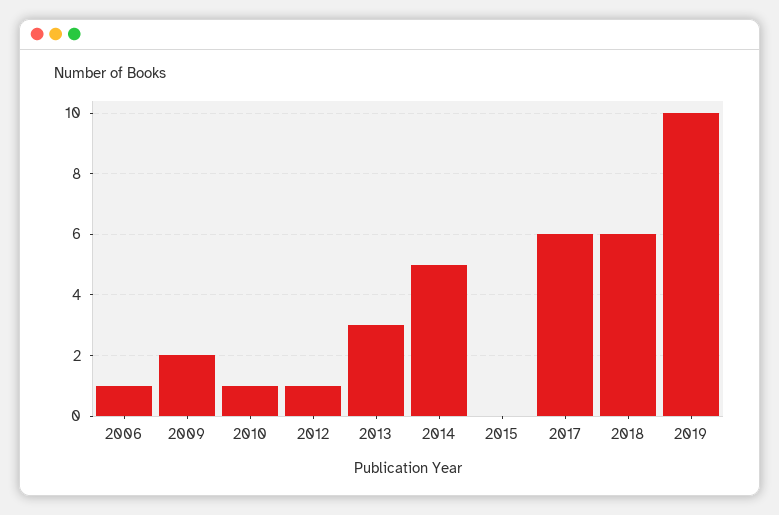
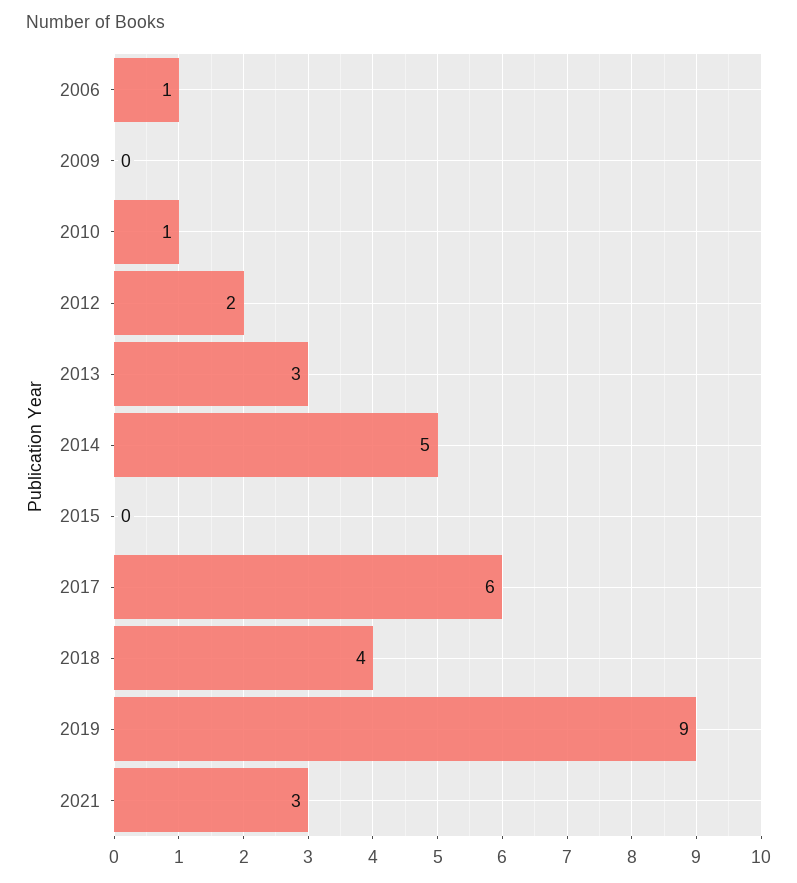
2009: 2 -> 0
2012: 1 -> 2
2018: 6 -> 4
2019: 10 -> 9
2021: none -> 3

